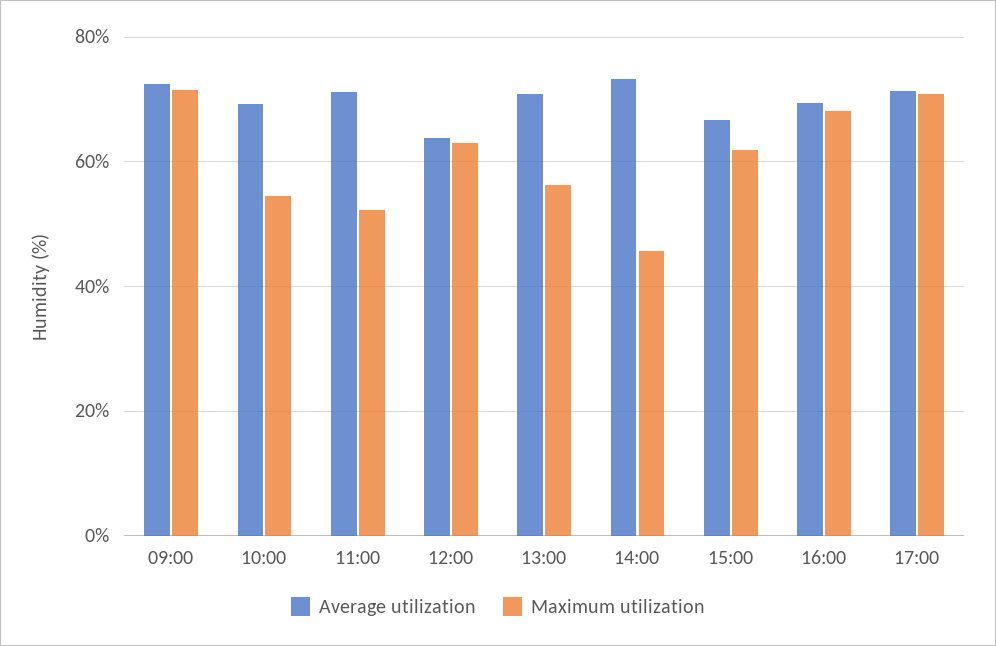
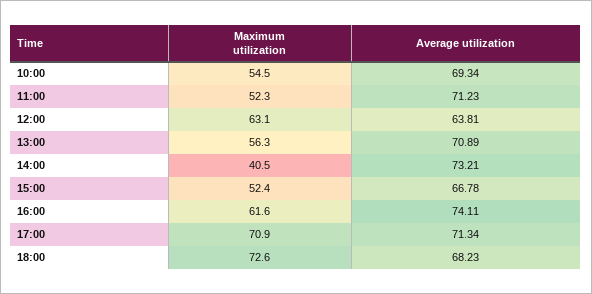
Average utilization, 09:00: 72 -> none
Maximum utilization, 09:00: 72 -> none
Maximum utilization, 14:00: 46 -> 40.5
Maximum utilization, 15:00: 62 -> 52.4
Average utilization, 16:00: 70 -> 74.11
Maximum utilization, 16:00: 68 -> 61.6
Maximum utilization, 18:00: none -> 72.6
Average utilization, 18:00: none -> 68.23

